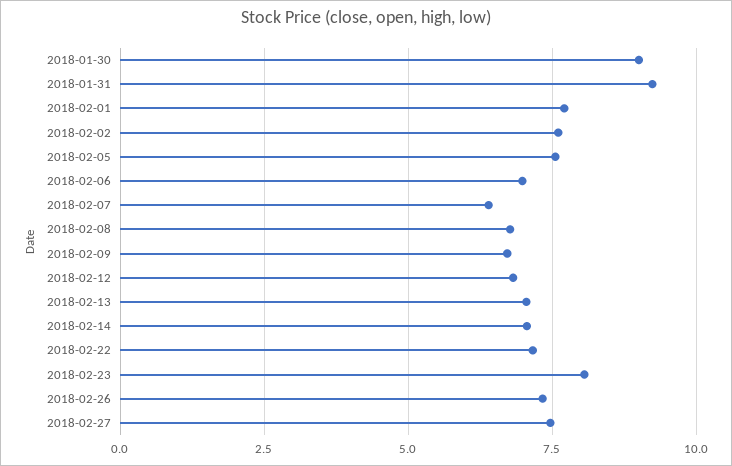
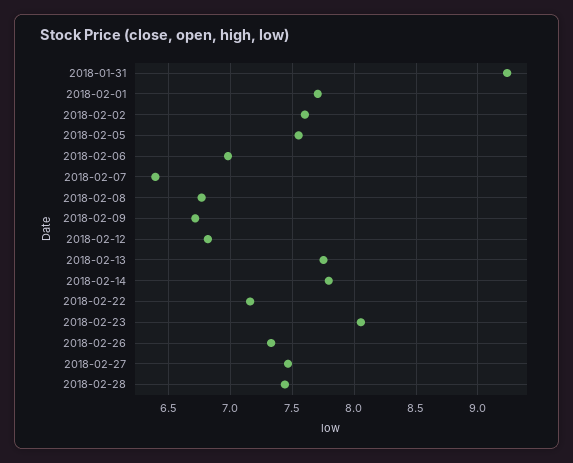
2018-01-30: 9 -> none
2018-02-13: 7 -> 7.75
2018-02-14: 7 -> 7.8
2018-02-28: none -> 7.45

